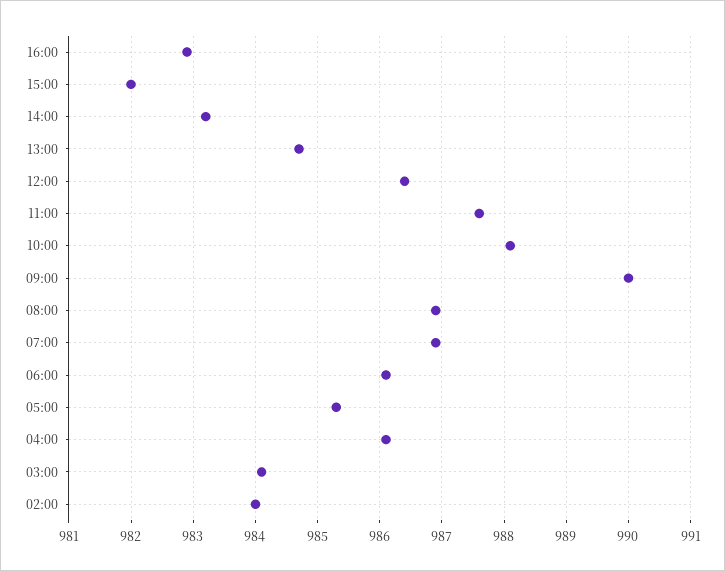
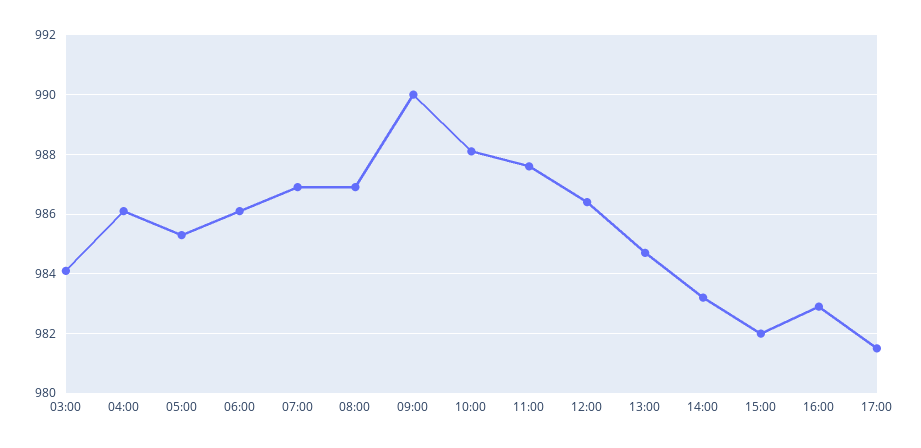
02:00: 984 -> none
17:00: none -> 981.5

